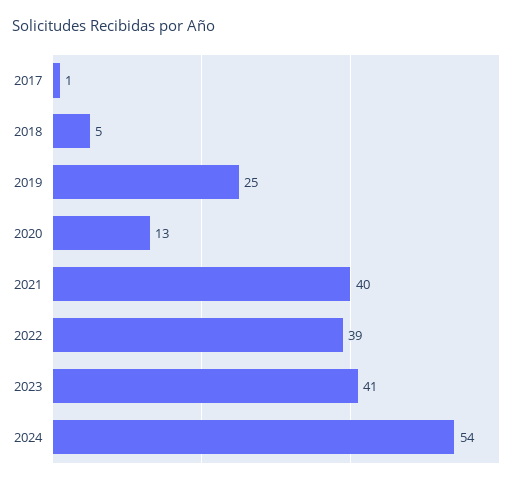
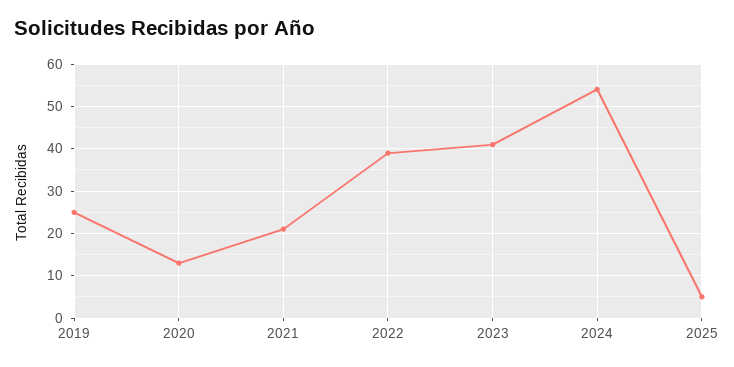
2017: 1 -> none
2018: 5 -> none
2021: 40 -> 20
2025: none -> 5

